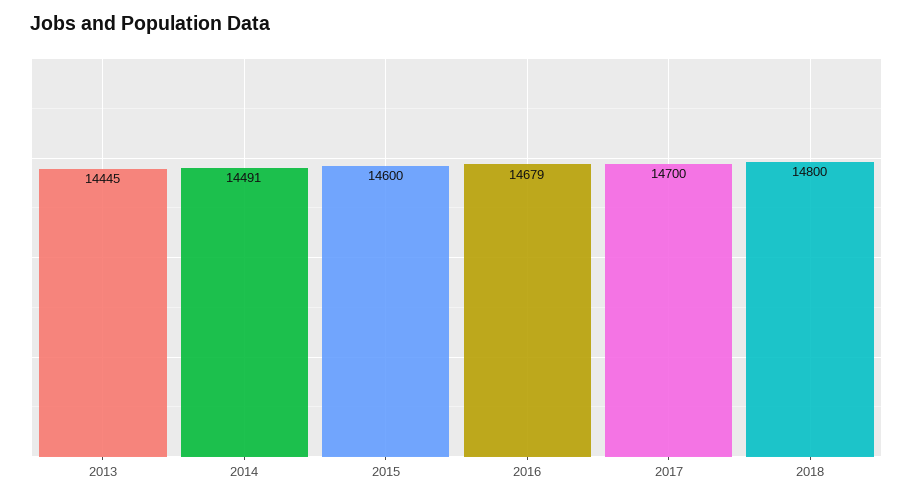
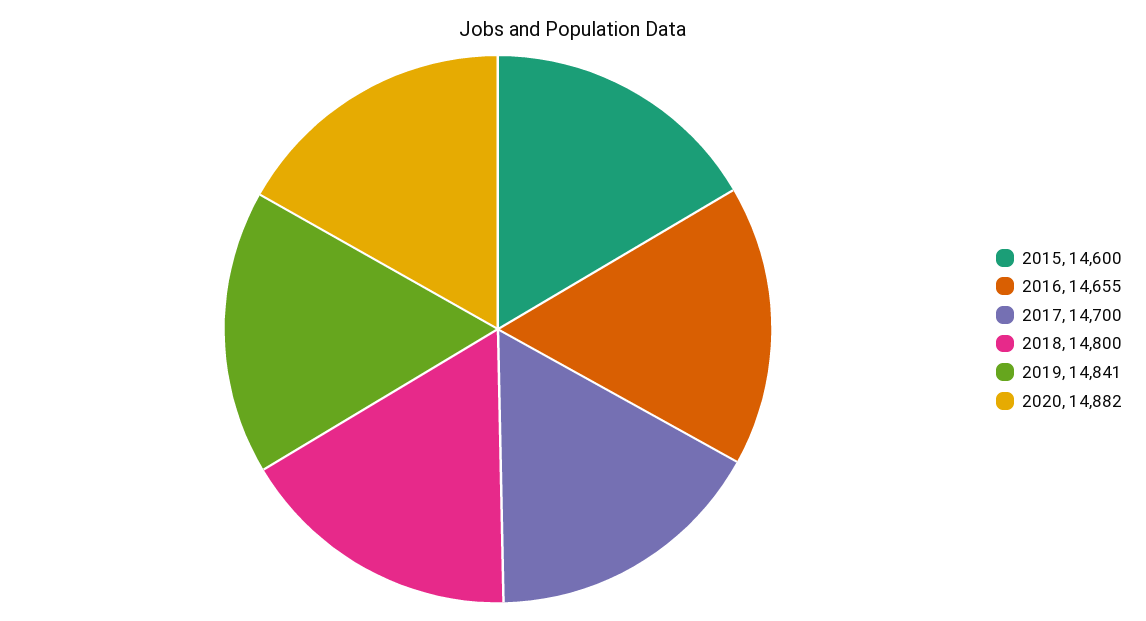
2013: 14445 -> none
2014: 14491 -> none
2016: 14679 -> 14655
2019: none -> 14841
2020: none -> 14882

